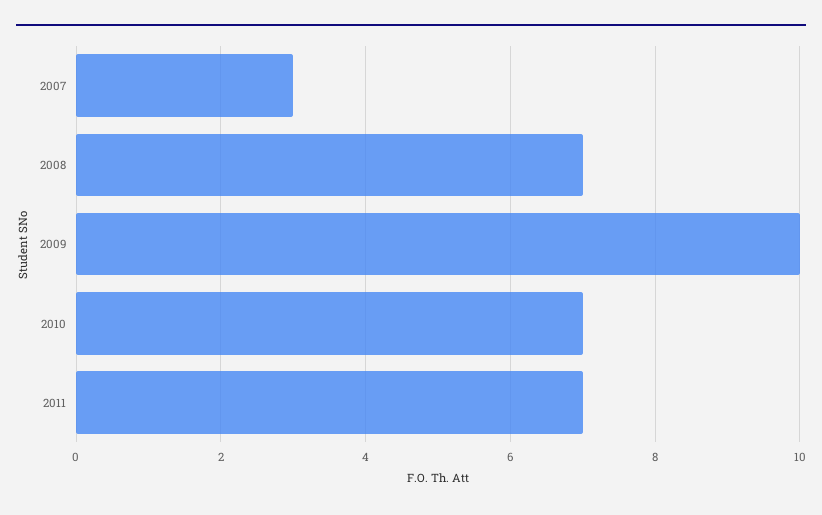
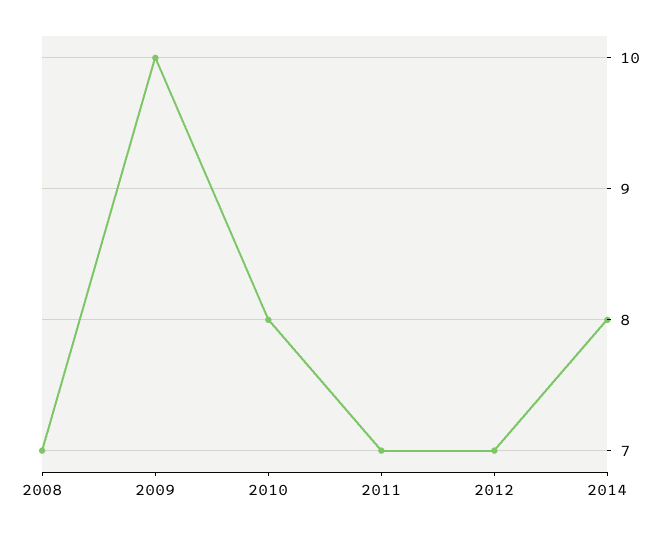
2007: 3 -> none
2010: 7 -> 8
2012: none -> 7
2014: none -> 8

